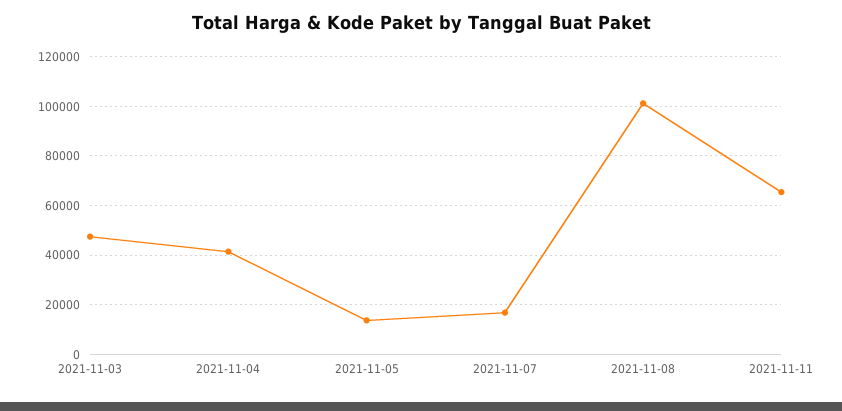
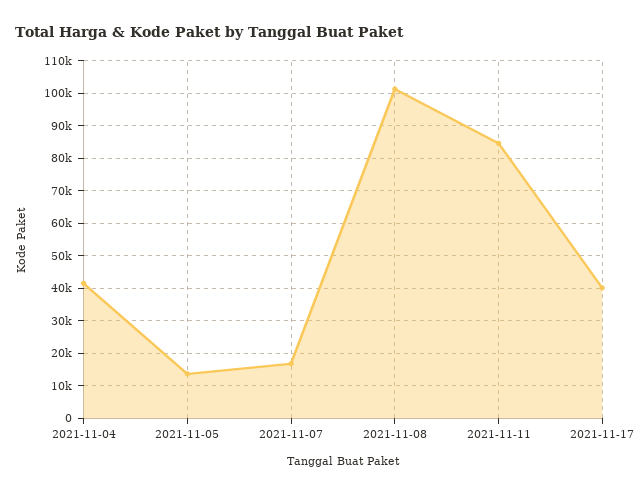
2021-11-03: 47500 -> none
2021-11-11: 65000 -> 84000
2021-11-17: none -> 40000

